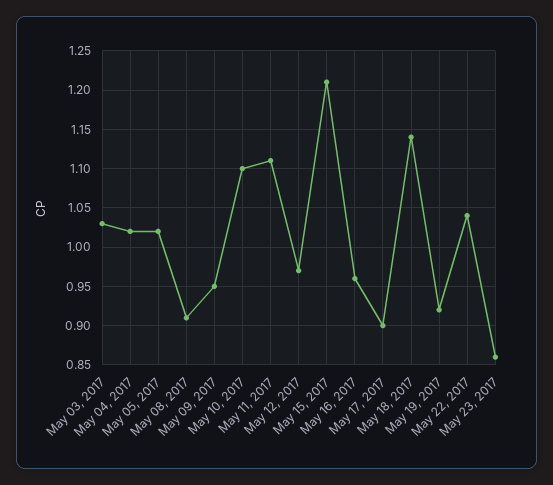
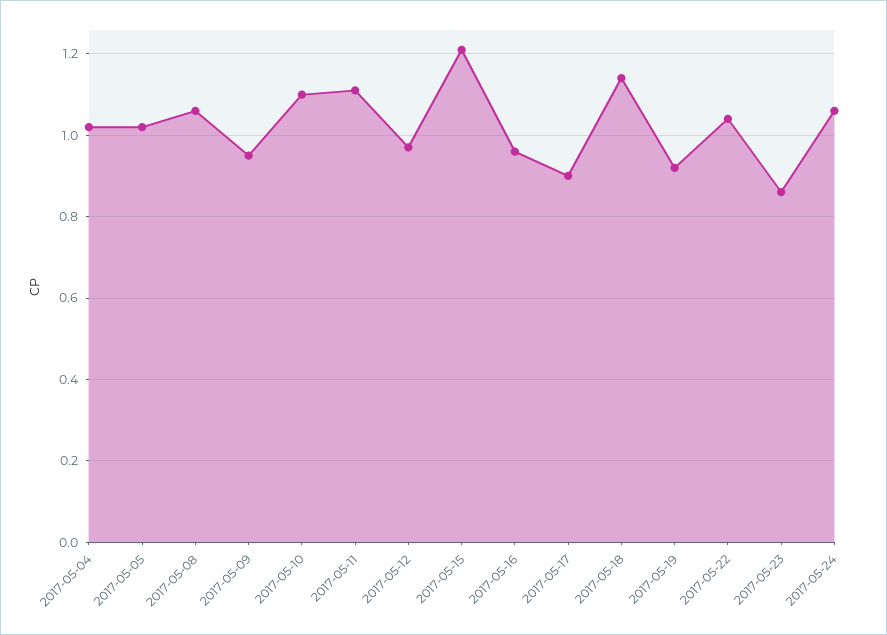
May 03, 2017: 1.03 -> none
May 08, 2017: 0.91 -> 1.05
2017-05-24: none -> 1.05

